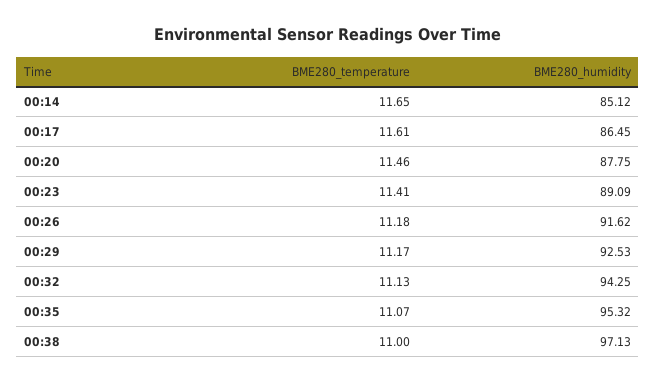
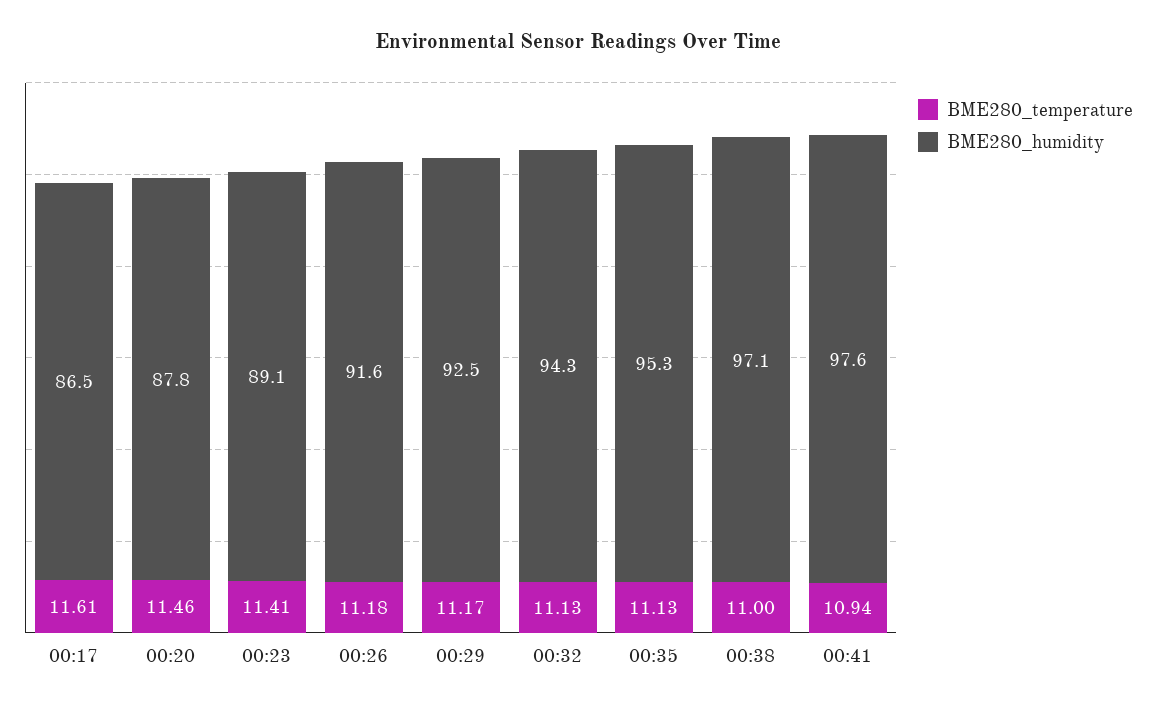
BME280_temperature, 00:14: 11.65 -> none
BME280_humidity, 00:14: 85.12 -> none
BME280_temperature, 00:35: 11.07 -> 11.13
BME280_temperature, 00:41: none -> 10.94
BME280_humidity, 00:41: none -> 97.6

